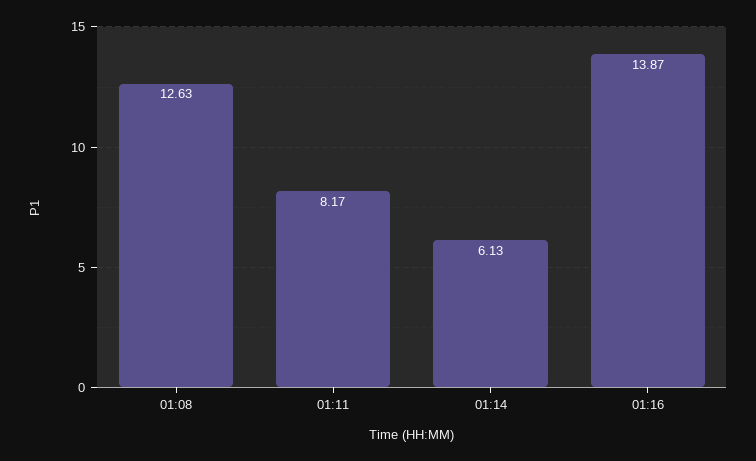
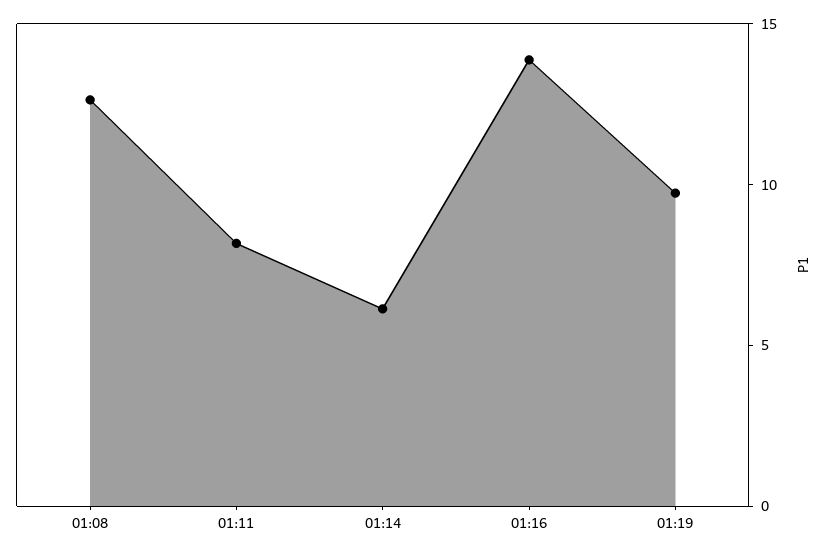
01:19: none -> 10

